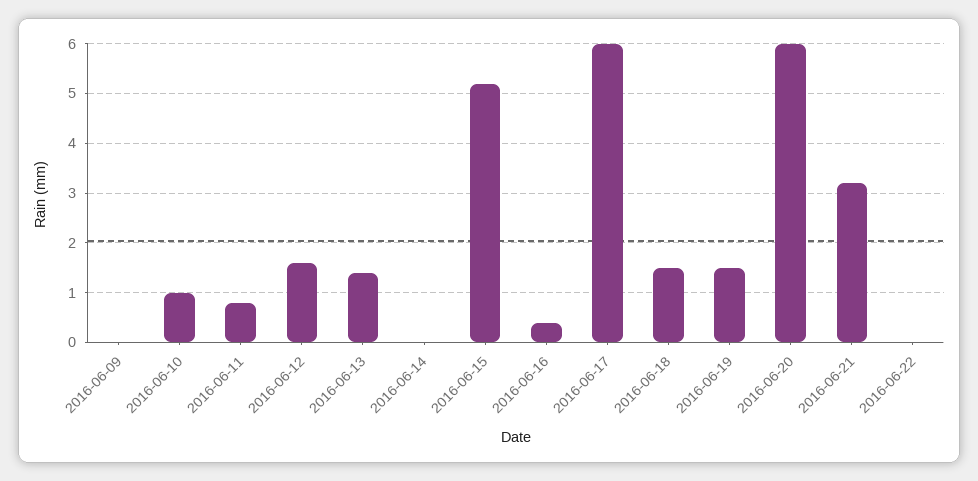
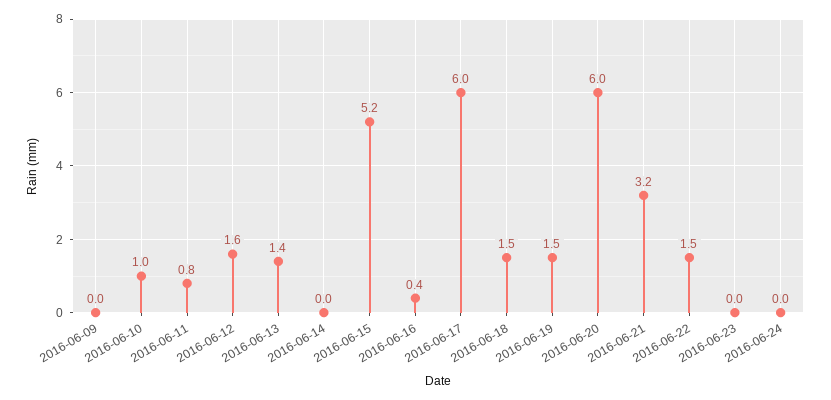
2016-06-22: 0 -> 1.5
2016-06-23: none -> 0
2016-06-24: none -> 0

